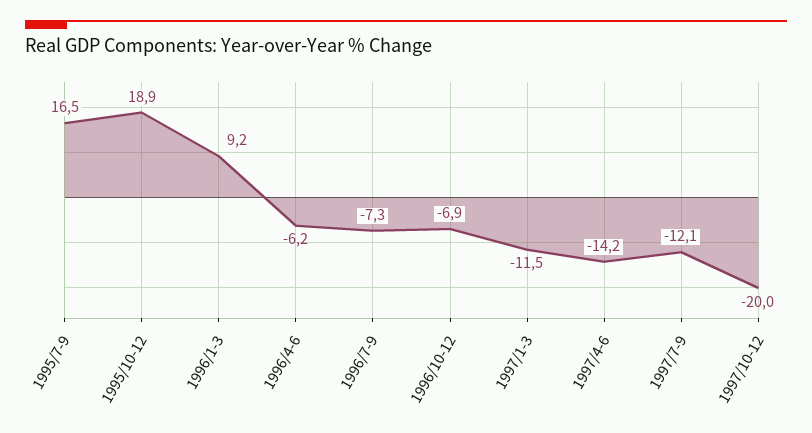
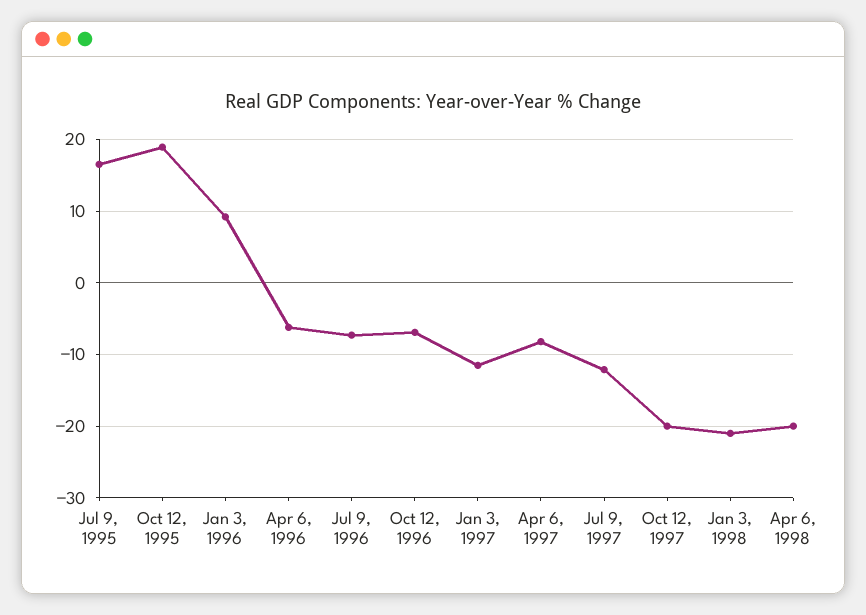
1997/4-6: -14.2 -> -8
Jan 3, 1998: none -> -21
Apr 6, 1998: none -> -20

